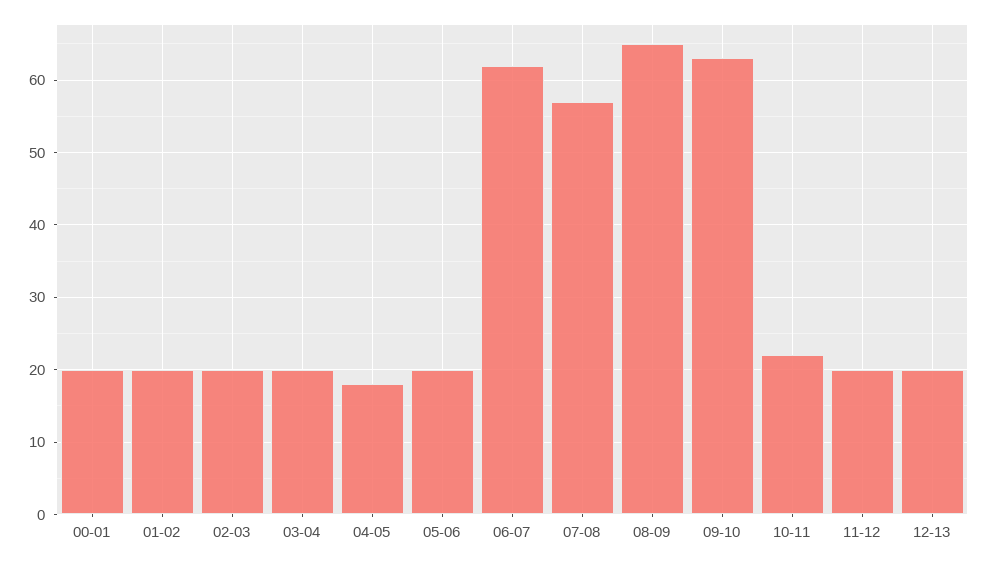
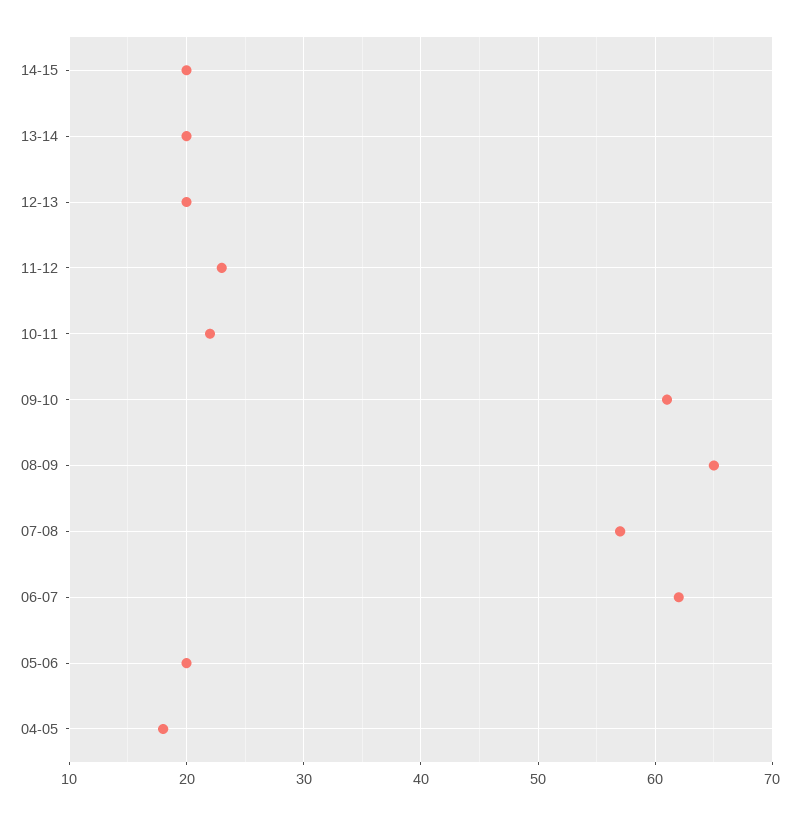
00-01: 20 -> none
01-02: 20 -> none
02-03: 20 -> none
03-04: 20 -> none
09-10: 63 -> 61
11-12: 20 -> 23
14-15: none -> 20
13-14: none -> 20

